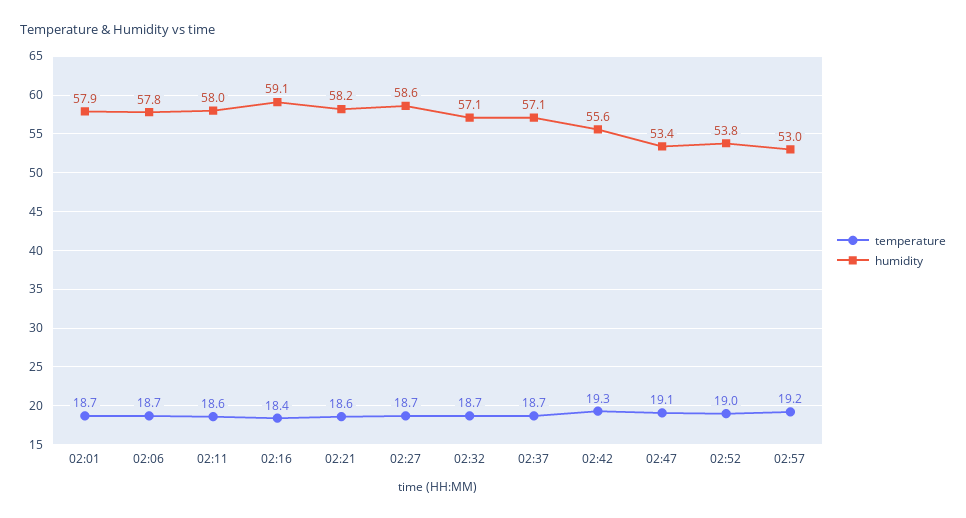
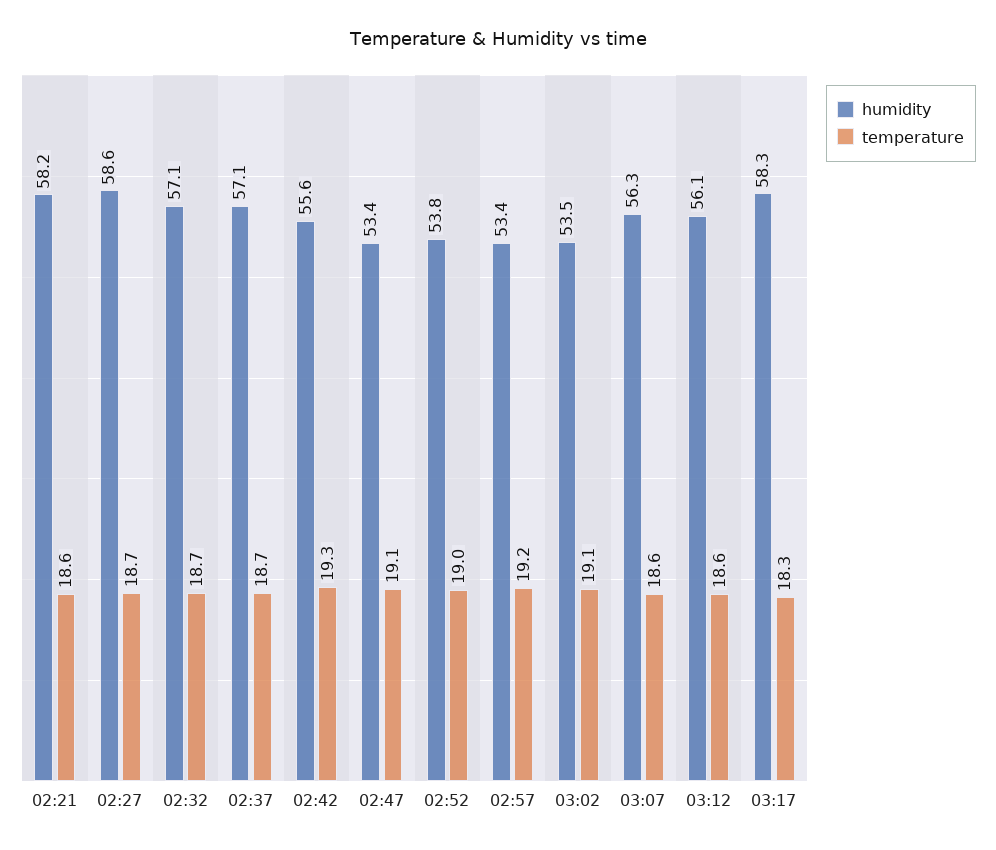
temperature, 02:01: 18.7 -> none
humidity, 02:01: 57.9 -> none
temperature, 02:06: 18.7 -> none
humidity, 02:06: 57.8 -> none
temperature, 02:11: 18.6 -> none
humidity, 02:11: 58 -> none
temperature, 02:16: 18.4 -> none
humidity, 02:16: 59.1 -> none
humidity, 02:57: 53 -> 53.4
humidity, 03:02: none -> 53.5
temperature, 03:02: none -> 19.1
humidity, 03:07: none -> 56.3
temperature, 03:07: none -> 18.6
humidity, 03:12: none -> 56.1
temperature, 03:12: none -> 18.6
humidity, 03:17: none -> 58.3
temperature, 03:17: none -> 18.3

